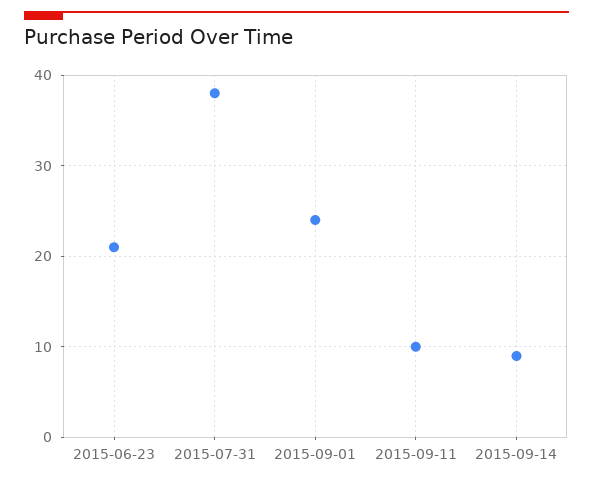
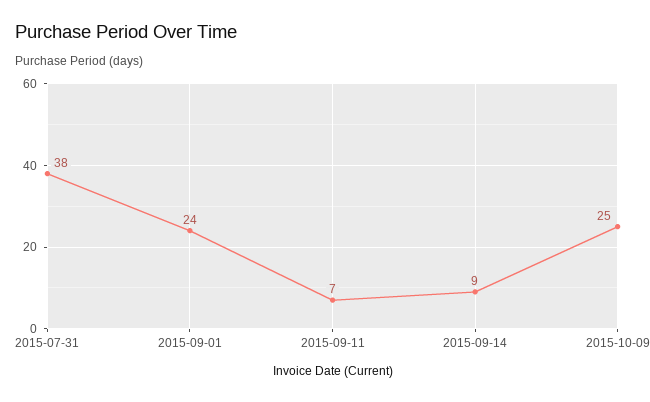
2015-06-23: 21 -> none
2015-09-11: 10 -> 7
2015-10-09: none -> 25

